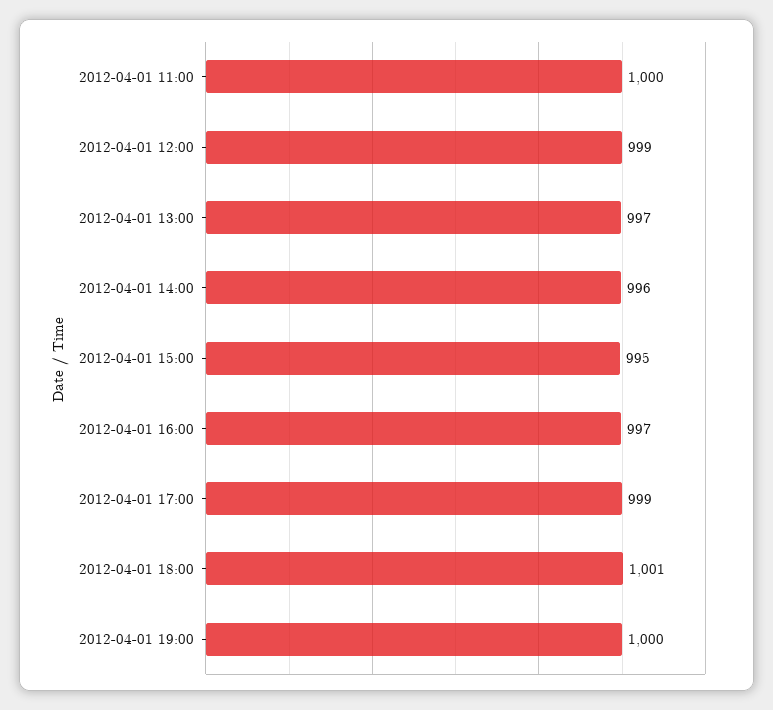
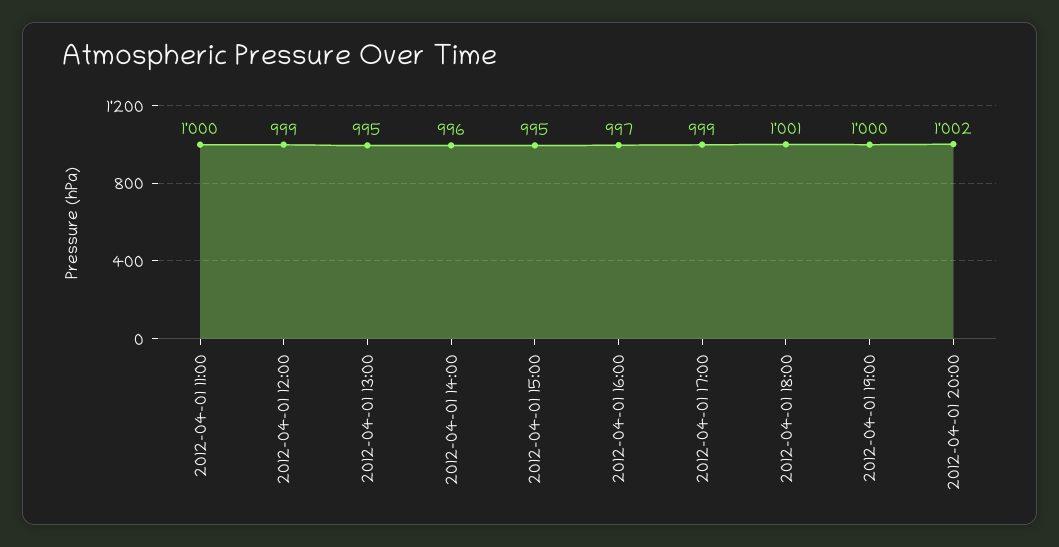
2012-04-01 13:00: 997 -> 995
2012-04-01 20:00: none -> 1002

